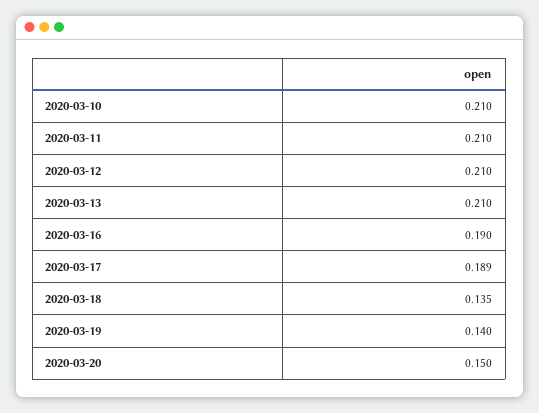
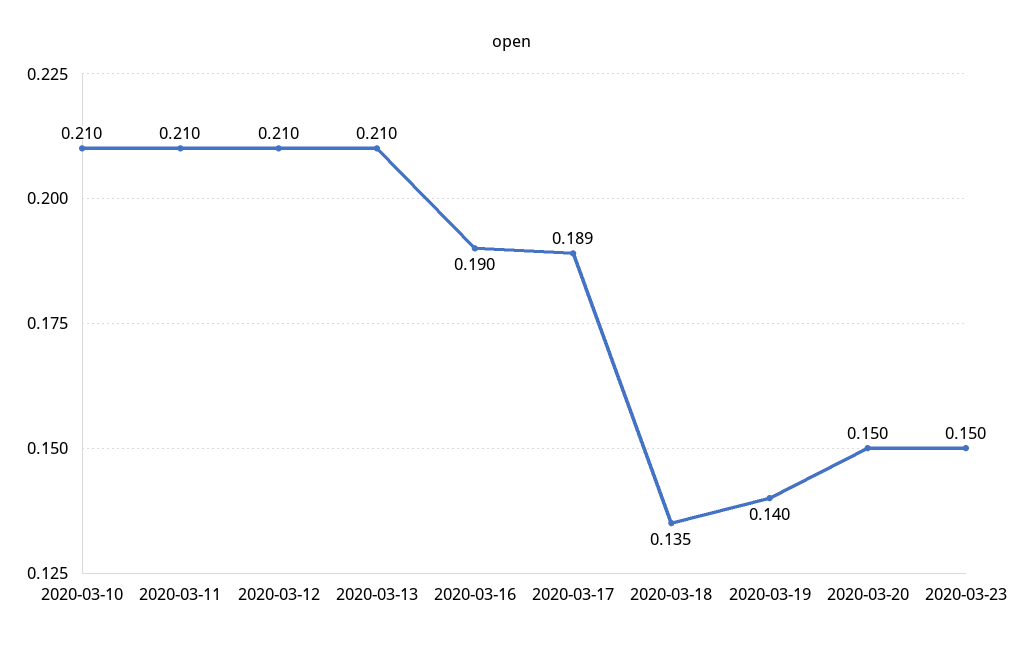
2020-03-23: none -> 0.15

